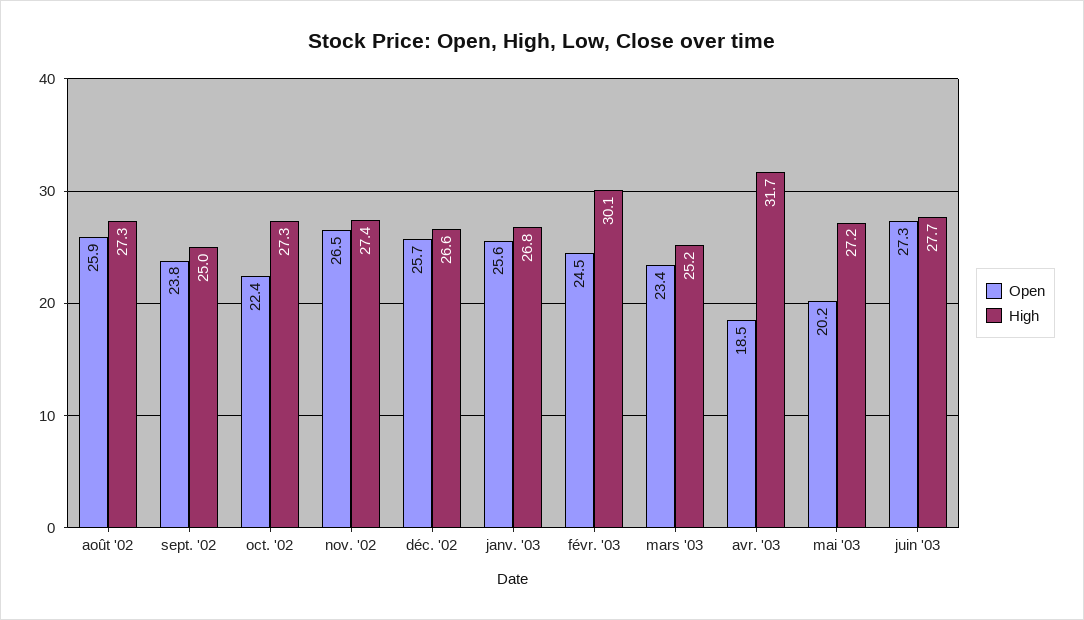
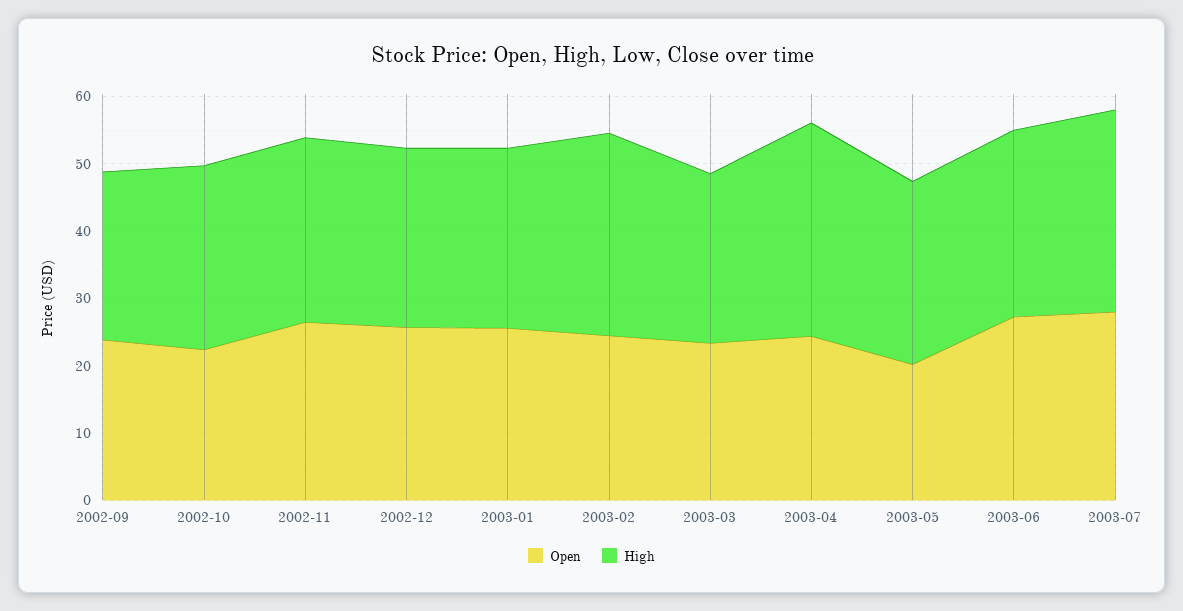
Open, août '02: 25.9 -> none
High, août '02: 27.3 -> none
Open, avr. '03: 18.5 -> 24
Open, 2003-07: none -> 28
High, 2003-07: none -> 30

